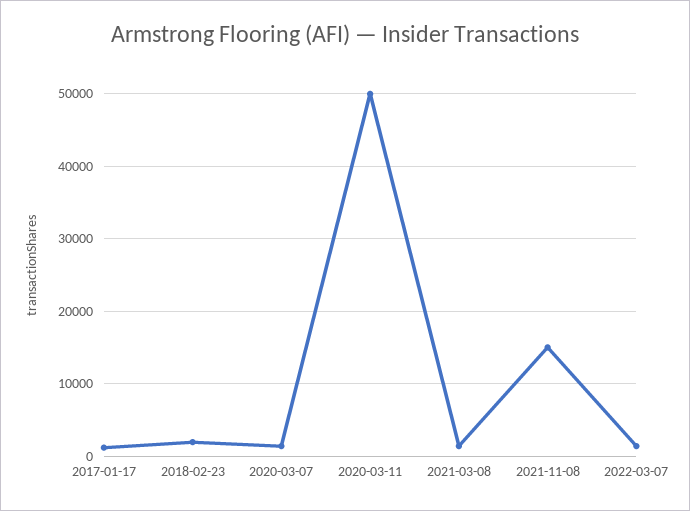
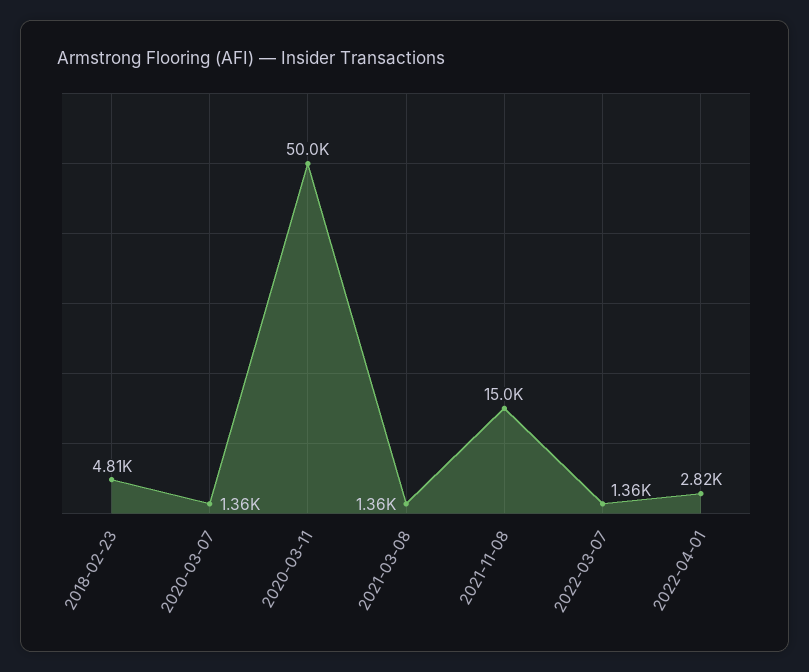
2017-01-17: 1000 -> none
2018-02-23: 2000 -> 4810
2022-04-01: none -> 2820

